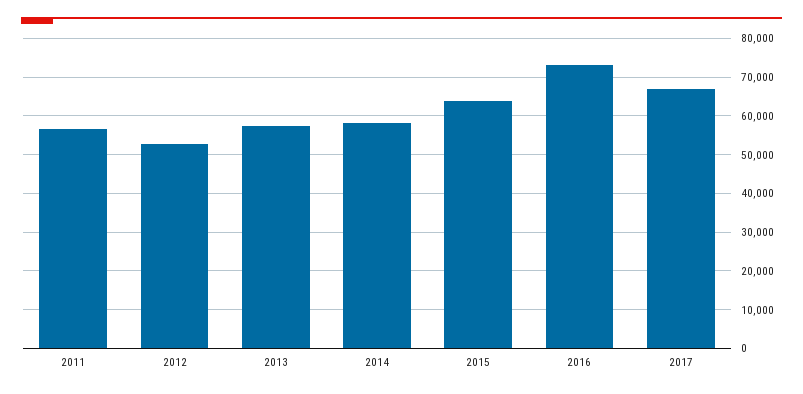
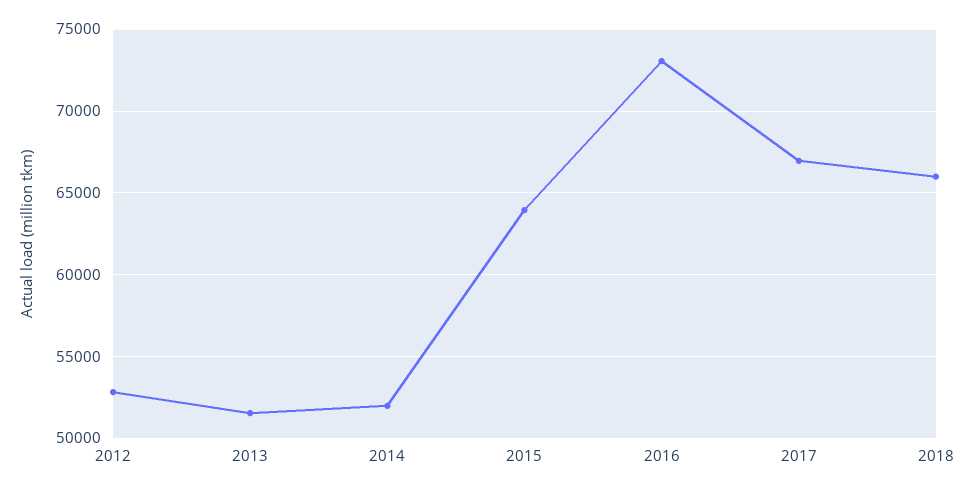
2011: 56000 -> none
2013: 58000 -> 51500
2014: 58000 -> 52000
2018: none -> 66000

